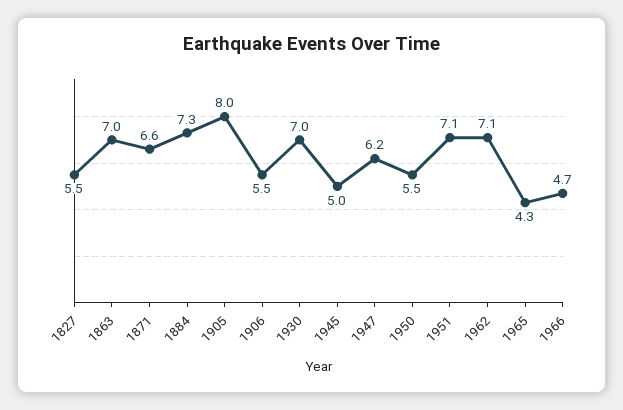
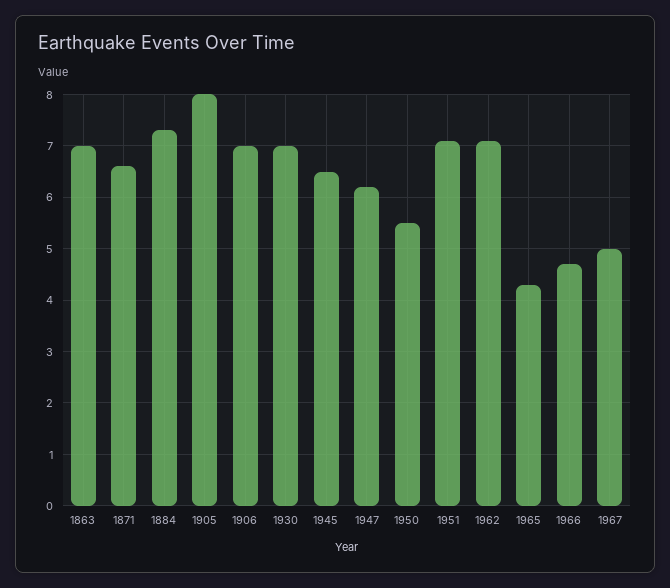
1827: 5.5 -> none
1906: 5.5 -> 7
1945: 5 -> 6.5
1967: none -> 5

